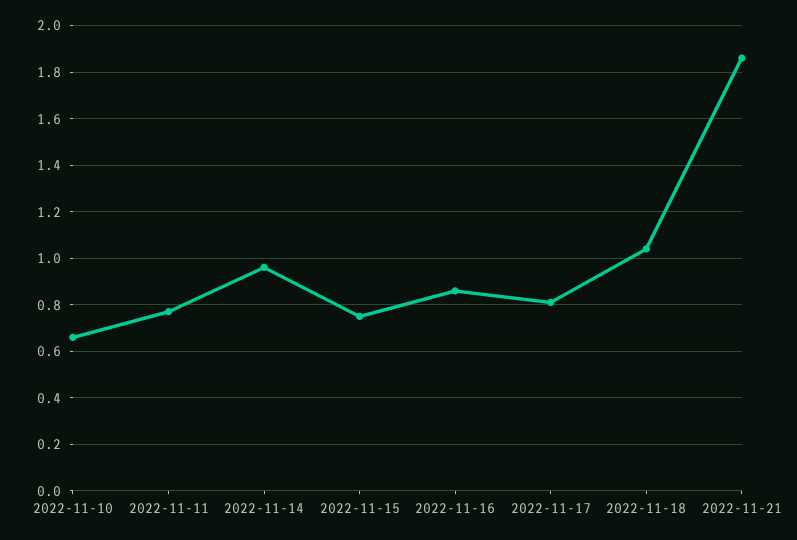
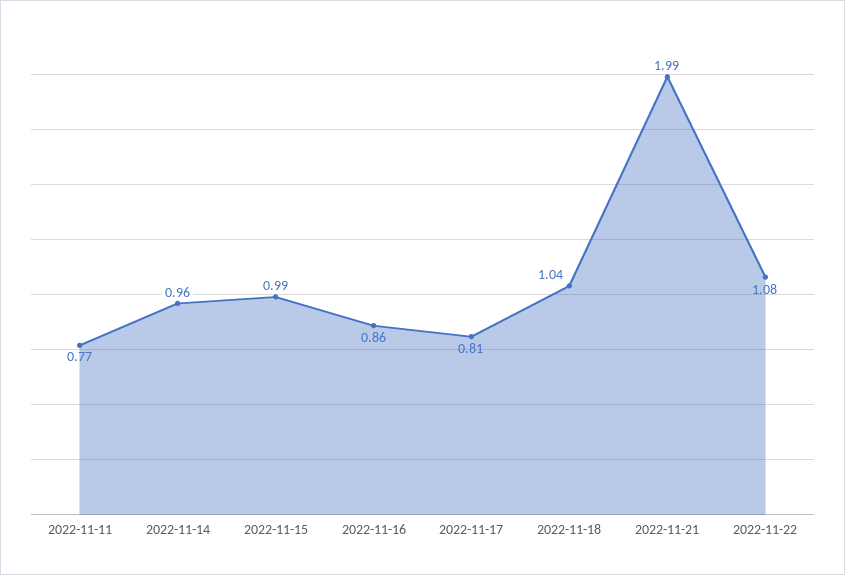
2022-11-10: 0.65 -> none
2022-11-15: 0.75 -> 0.99
2022-11-21: 1.85 -> 1.99
2022-11-22: none -> 1.08

